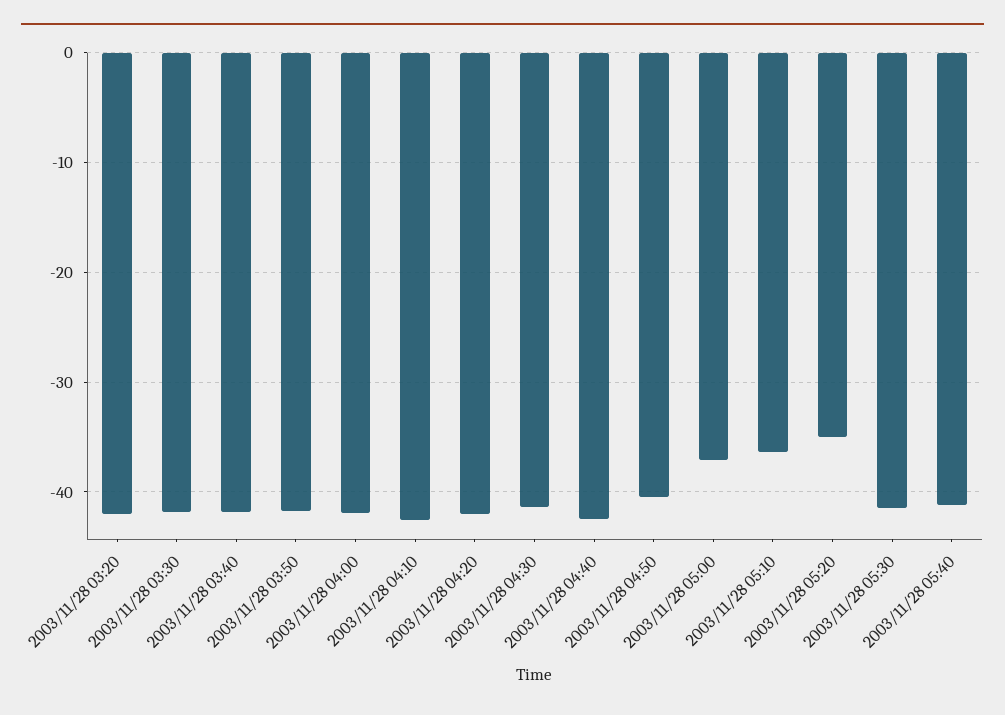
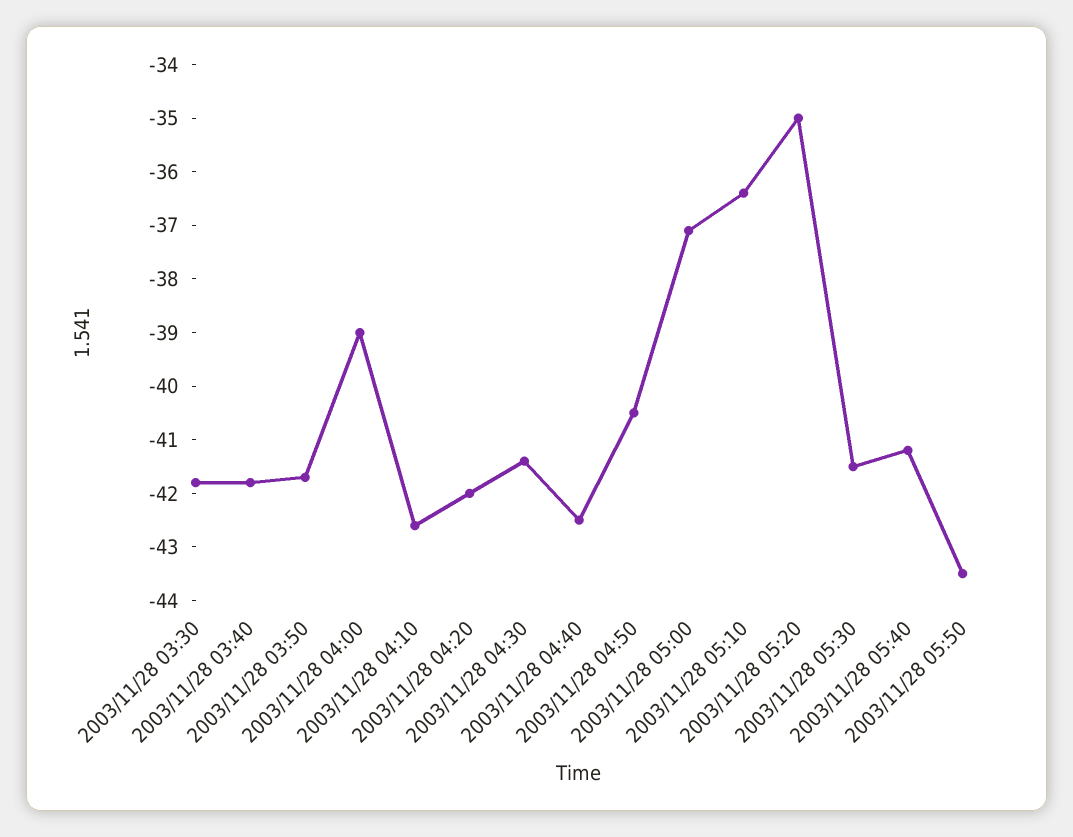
2003/11/28 03:20: -42 -> none
2003/11/28 04:00: -42 -> -39
2003/11/28 05:50: none -> -43.5

